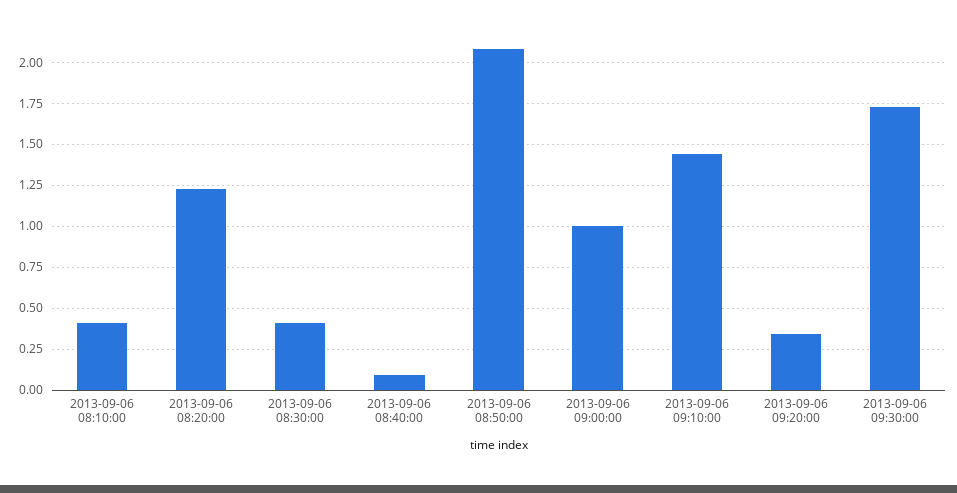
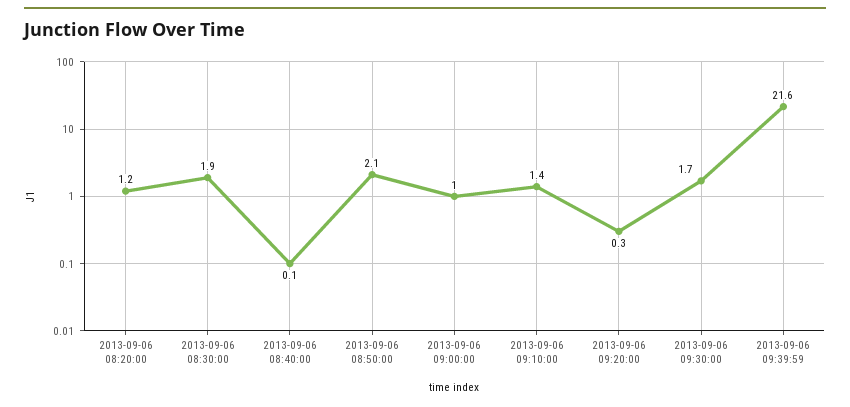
2013-09-06 08:10:00: 0.4 -> none
2013-09-06 08:30:00: 0.4 -> 1.9
2013-09-06 09:39:59: none -> 21.6

